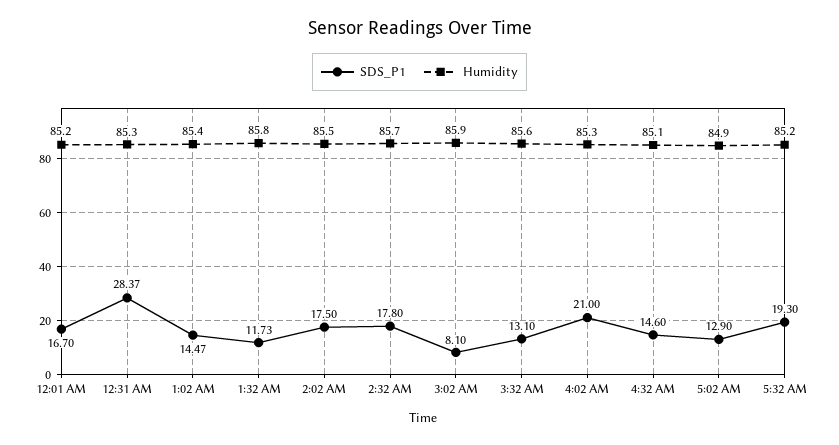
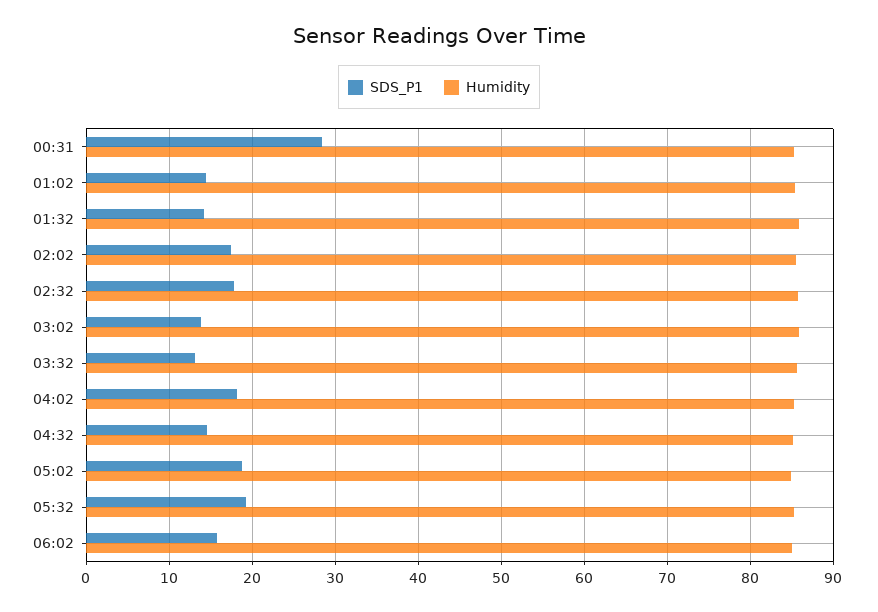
SDS_P1, 12:01 AM: 16.7 -> none
Humidity, 12:01 AM: 85.2 -> none
SDS_P1, 1:32 AM: 11.73 -> 14
SDS_P1, 3:02 AM: 8.1 -> 14
SDS_P1, 4:02 AM: 21 -> 18
SDS_P1, 5:02 AM: 12.9 -> 19
SDS_P1, 06:02: none -> 16
Humidity, 06:02: none -> 85

